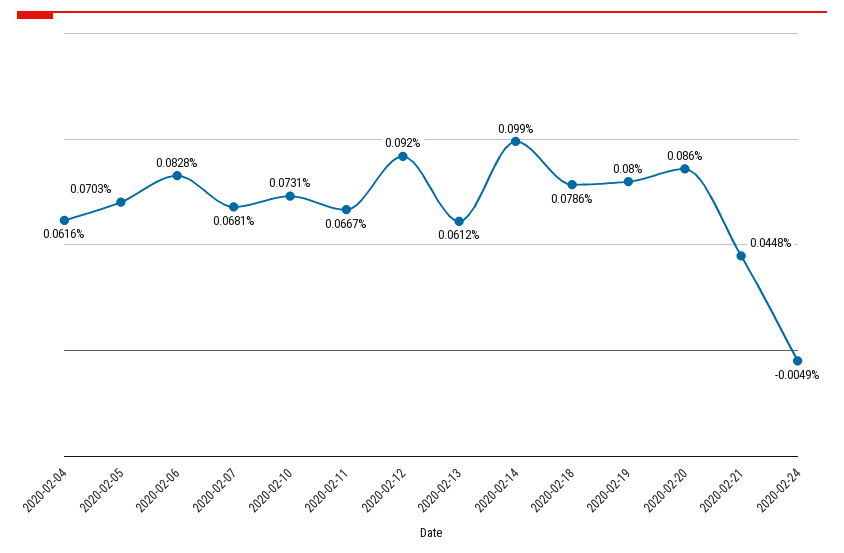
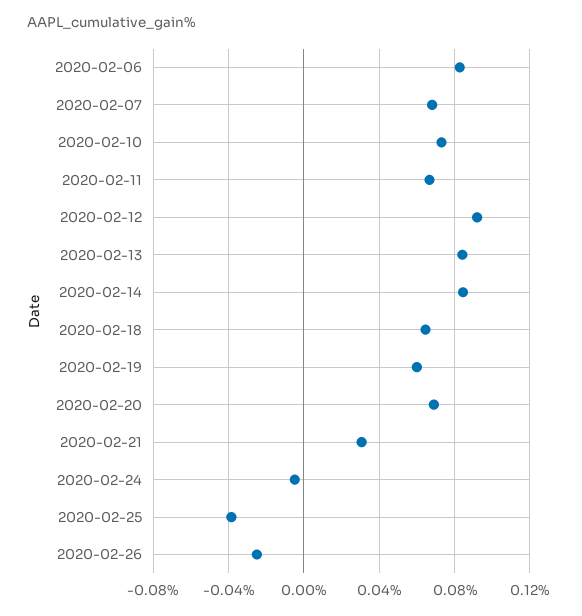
2020-02-04: 0.0616 -> none
2020-02-05: 0.0703 -> none
2020-02-13: 0.0612 -> 0.085
2020-02-14: 0.099 -> 0.085
2020-02-18: 0.0786 -> 0.065
2020-02-19: 0.08 -> 0.06
2020-02-20: 0.086 -> 0.07
2020-02-21: 0.0448 -> 0.03
2020-02-25: none -> -0.04
2020-02-26: none -> -0.025

